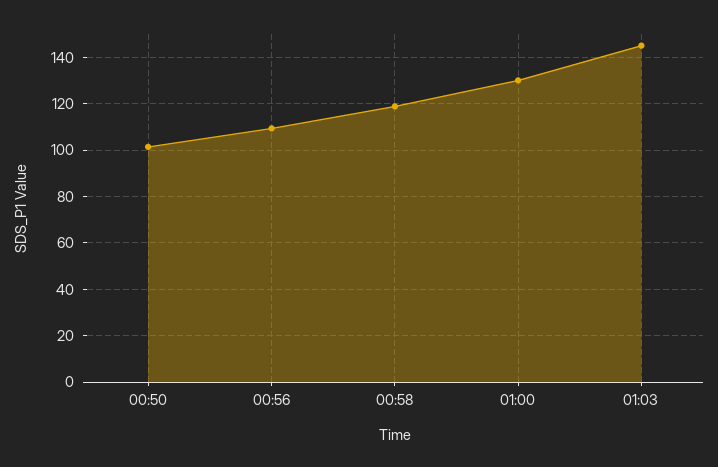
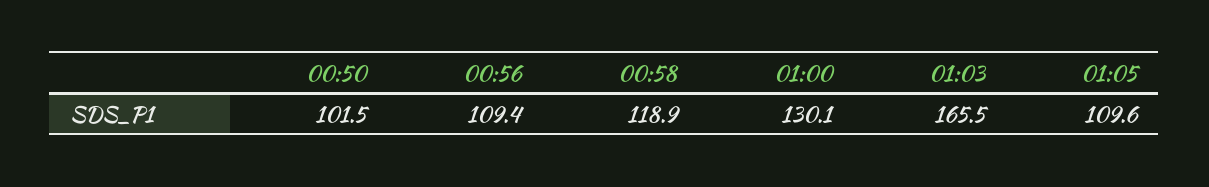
01:03: 145 -> 165.5
01:05: none -> 109.6

